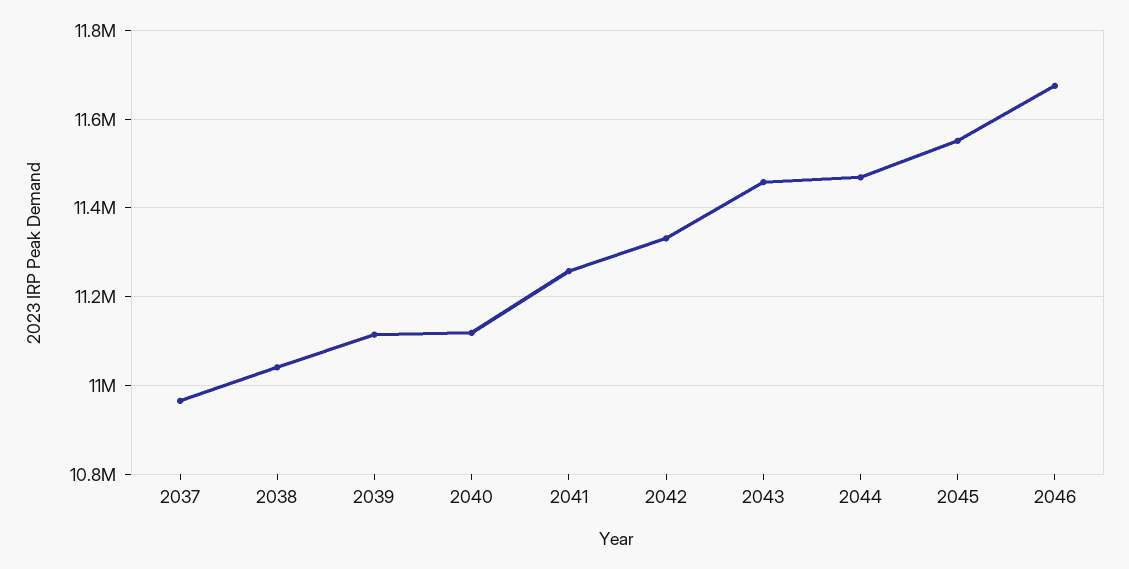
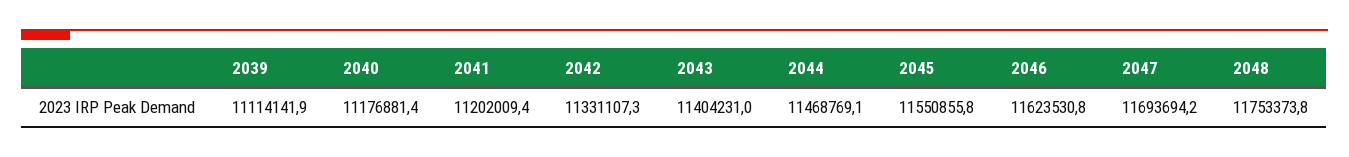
2037: 10960000 -> none
2038: 11040000 -> none
2040: 11120000 -> 11176881.4
2041: 11260000 -> 11202009.4
2043: 11460000 -> 11404231
2046: 11680000 -> 11623530.8
2047: none -> 11693694.2
2048: none -> 11753373.8

